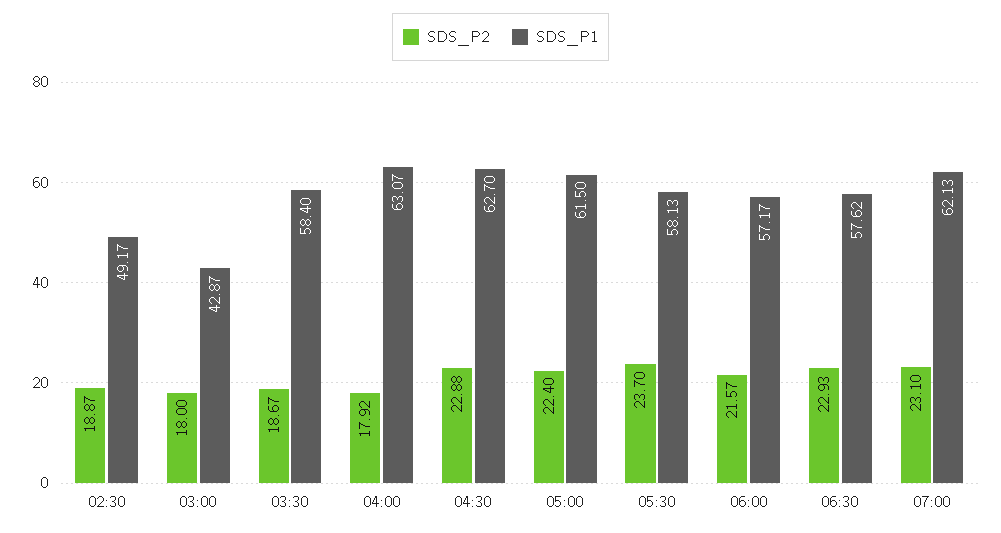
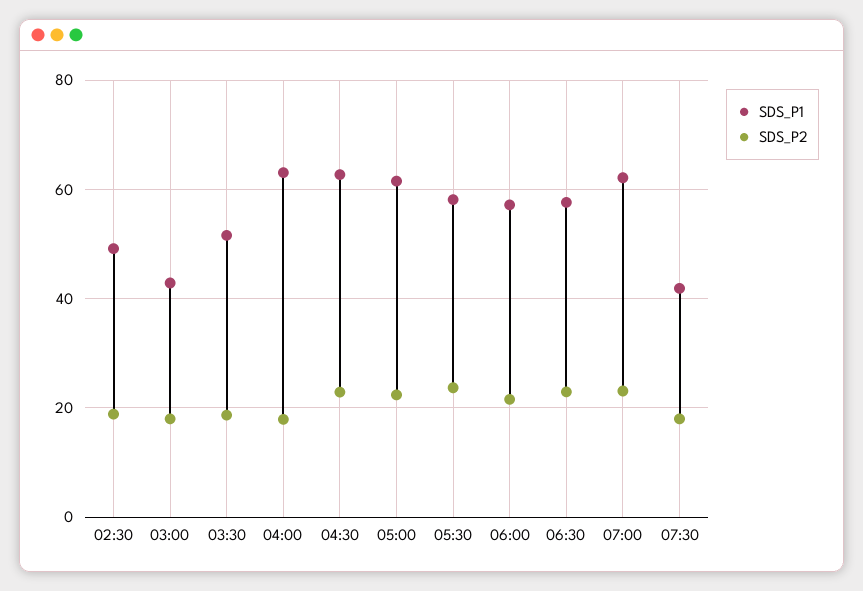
SDS_P1, 03:30: 58.4 -> 52
SDS_P1, 07:30: none -> 42
SDS_P2, 07:30: none -> 18

